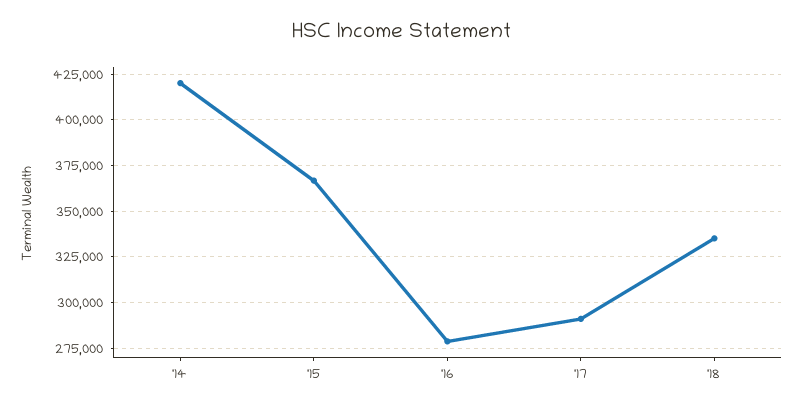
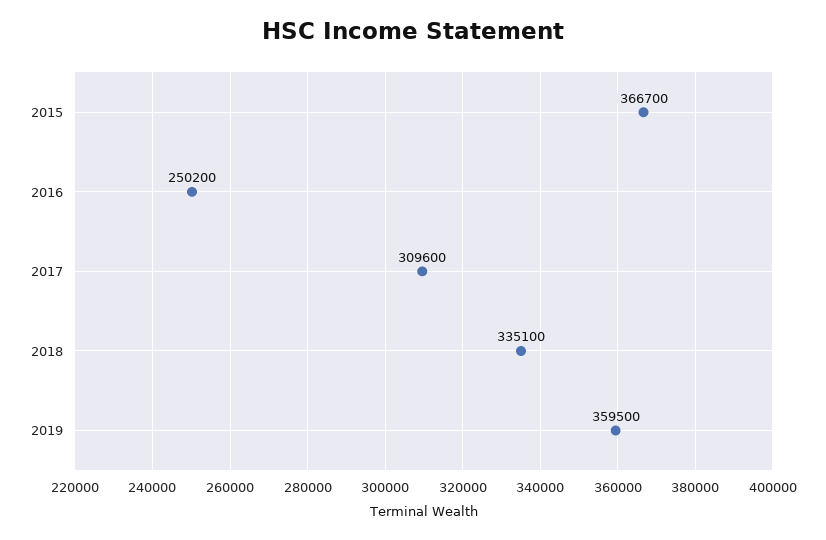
'14: 420000 -> none
'16: 280000 -> 250200
'17: 290000 -> 309600
2019: none -> 359500

